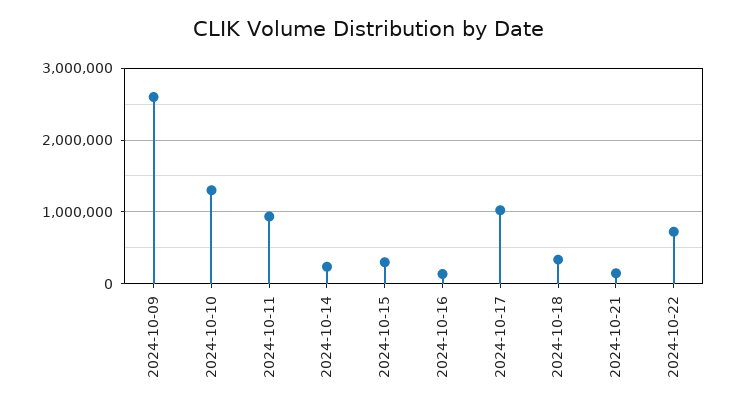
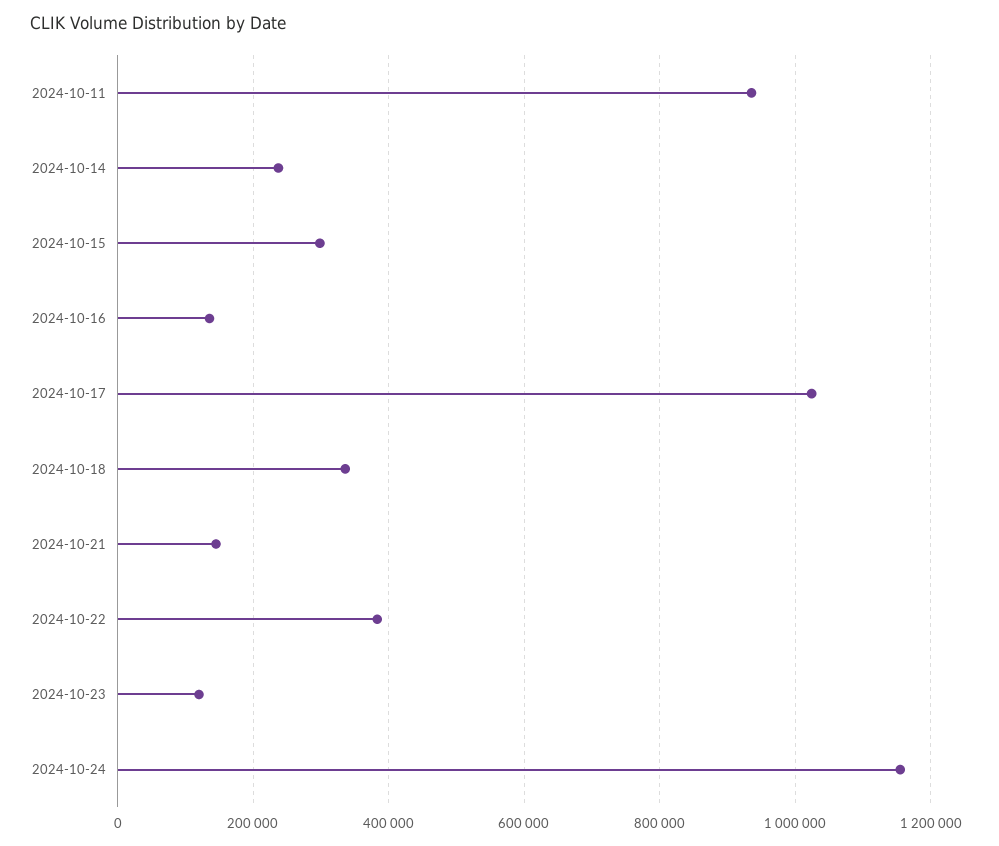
2024-10-09: 2600000 -> none
2024-10-10: 1300000 -> none
2024-10-22: 700000 -> 380000
2024-10-23: none -> 120000
2024-10-24: none -> 1160000

